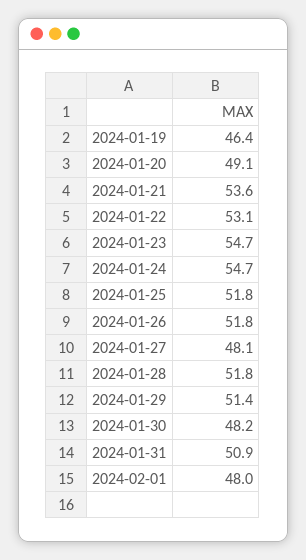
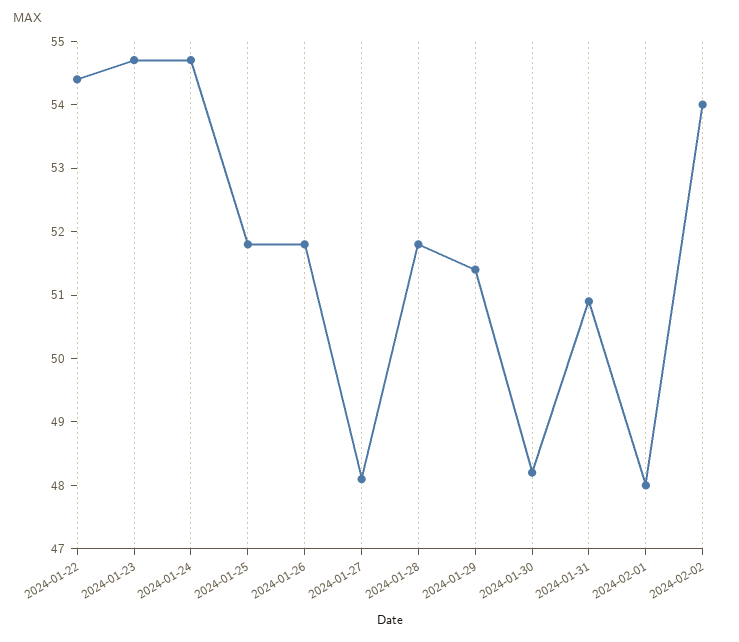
2024-01-19: 46.4 -> none
2024-01-20: 49.1 -> none
2024-01-21: 53.6 -> none
2024-01-22: 53.1 -> 54.5
2024-02-02: none -> 54

